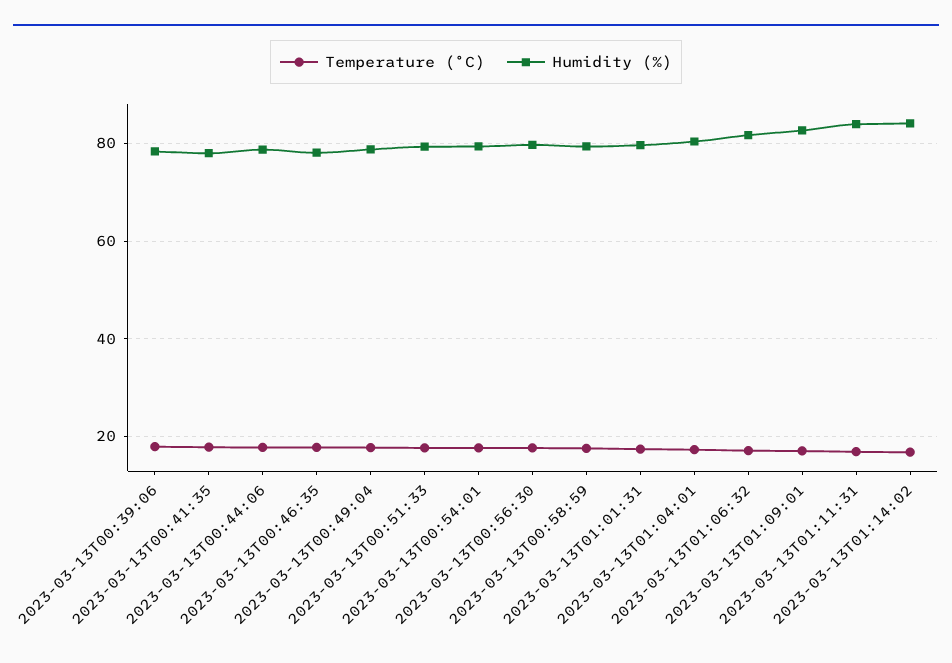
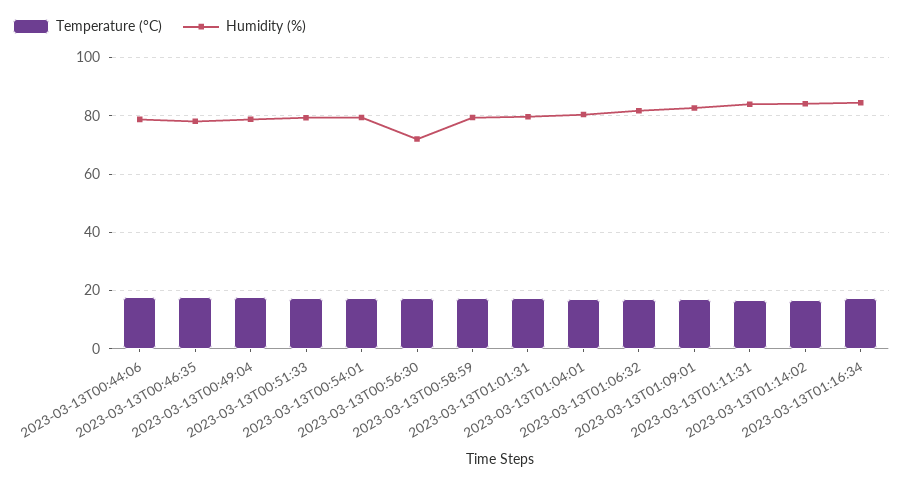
Temperature (°C), 2023-03-13T00:39:06: 18 -> none
Humidity (%), 2023-03-13T00:39:06: 78 -> none
Temperature (°C), 2023-03-13T00:41:35: 18 -> none
Humidity (%), 2023-03-13T00:41:35: 78 -> none
Humidity (%), 2023-03-13T00:56:30: 80 -> 72.5
Temperature (°C), 2023-03-13T01:16:34: none -> 17.5
Humidity (%), 2023-03-13T01:16:34: none -> 85

